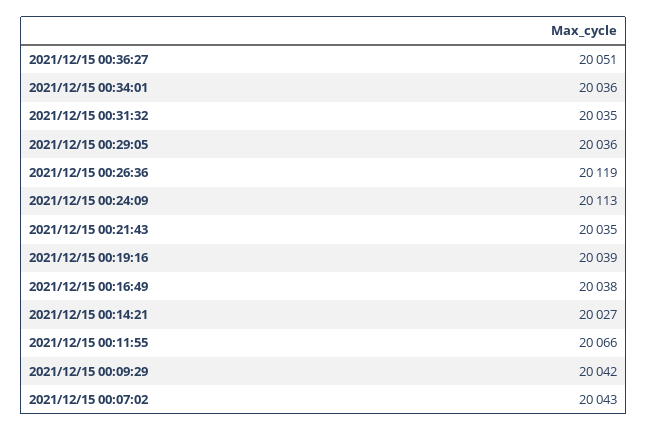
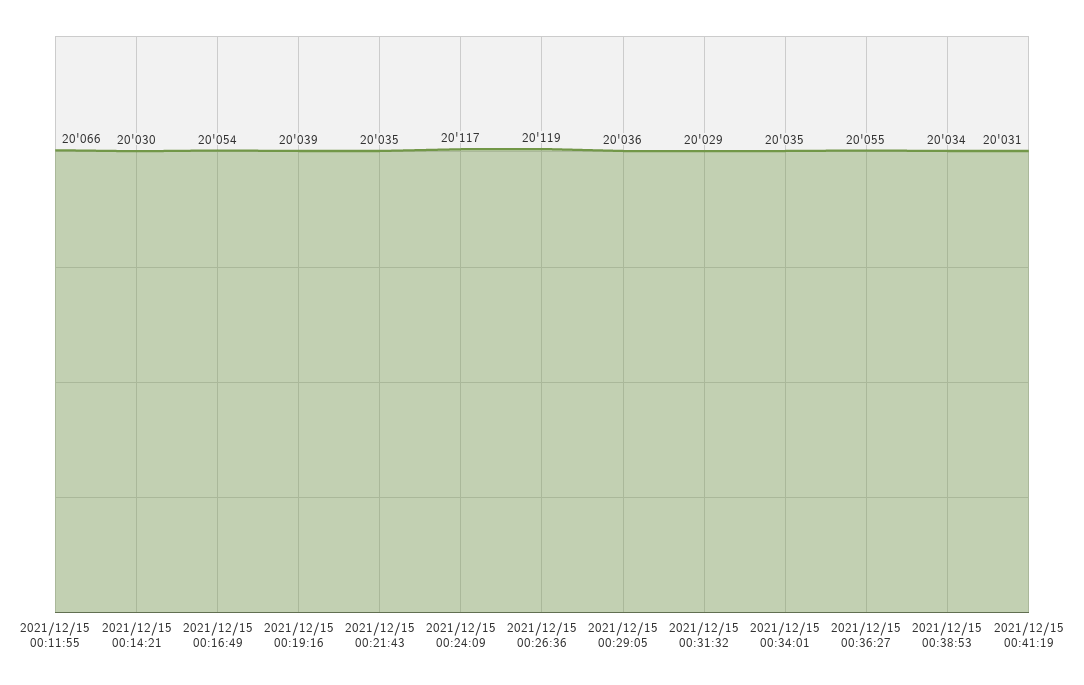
2021/12/15 00:36:27: 20051 -> 20055
2021/12/15 00:34:01: 20036 -> 20035
2021/12/15 00:31:32: 20035 -> 20029
2021/12/15 00:24:09: 20113 -> 20117
2021/12/15 00:16:49: 20038 -> 20054
2021/12/15 00:14:21: 20027 -> 20030
2021/12/15 00:09:29: 20042 -> none
2021/12/15 00:07:02: 20043 -> none
2021/12/15 00:38:53: none -> 20034
2021/12/15 00:41:19: none -> 20031

